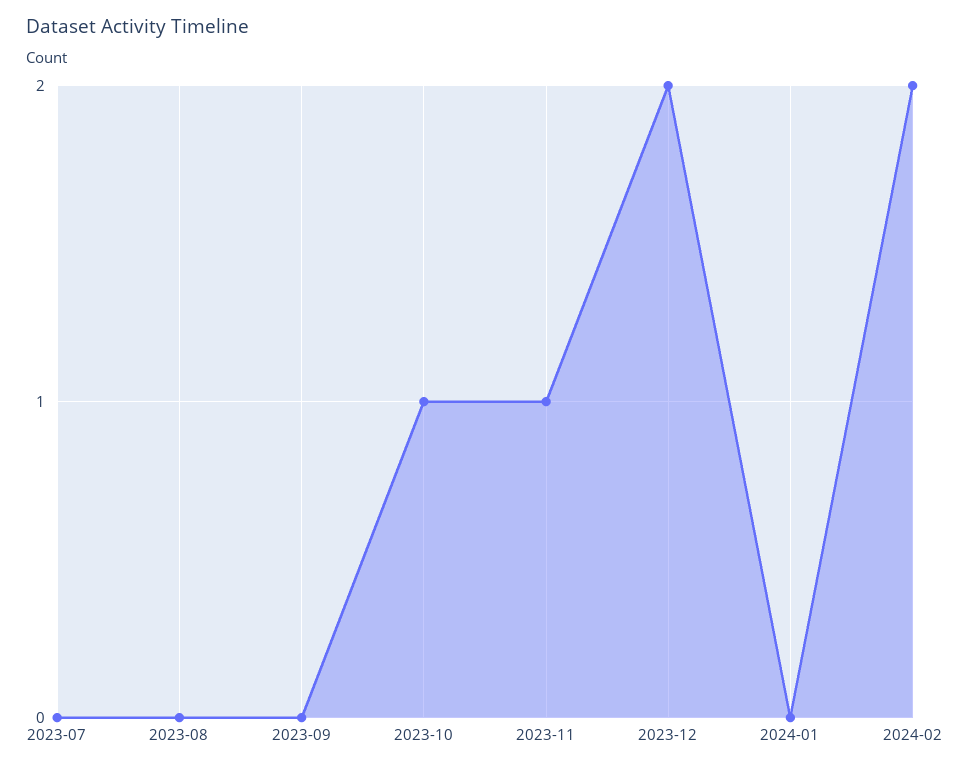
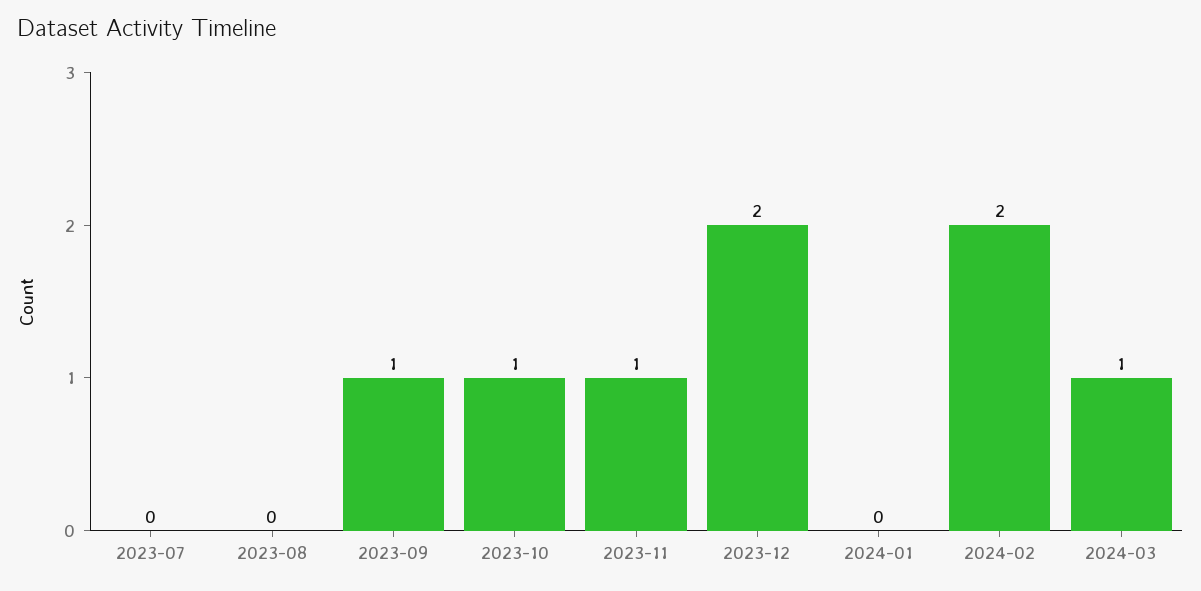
2023-09: 0 -> 1
2024-03: none -> 1

